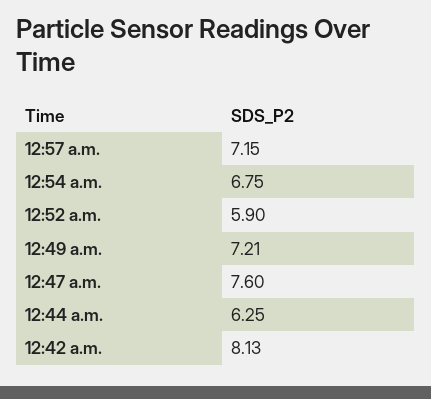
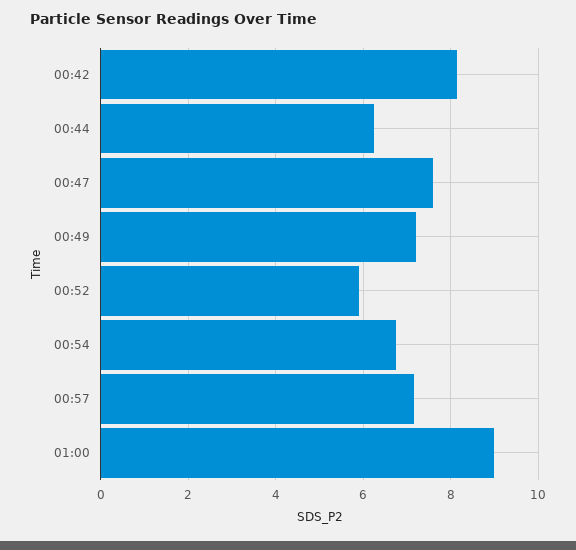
01:00: none -> 9

